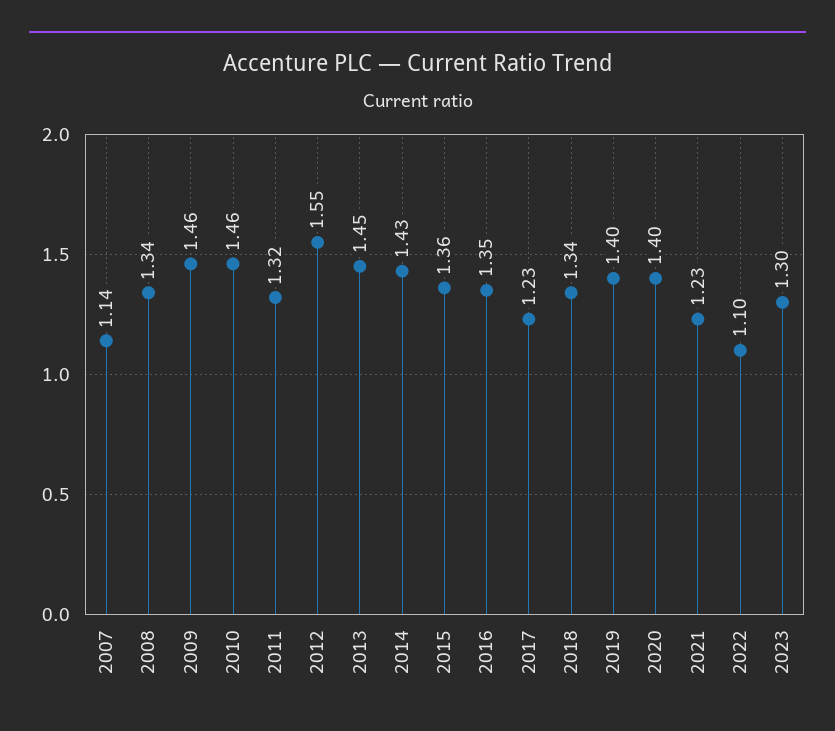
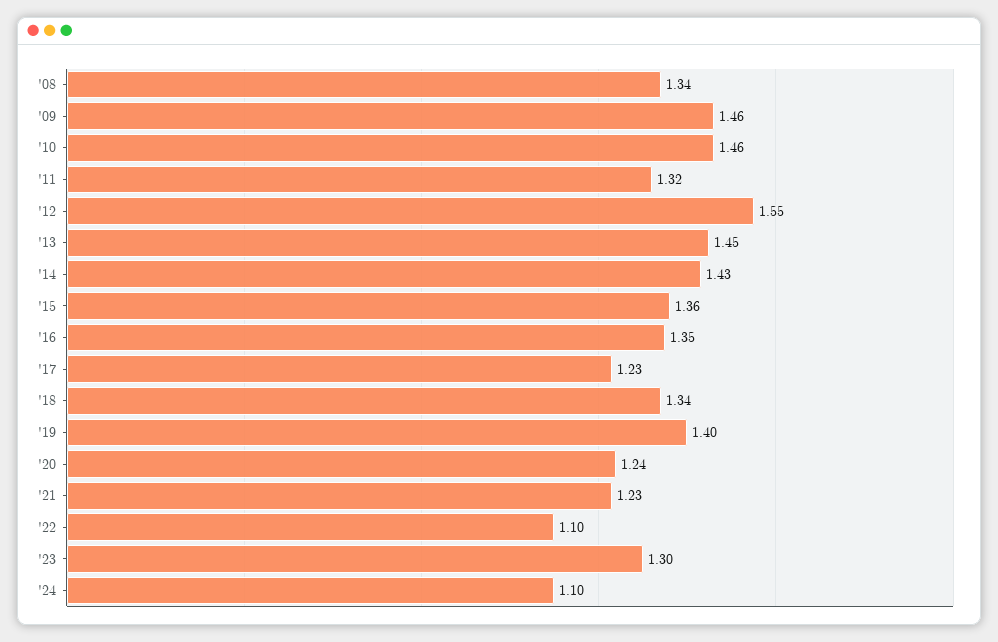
2007: 1.14 -> none
2020: 1.4 -> 1.24
'24: none -> 1.1

